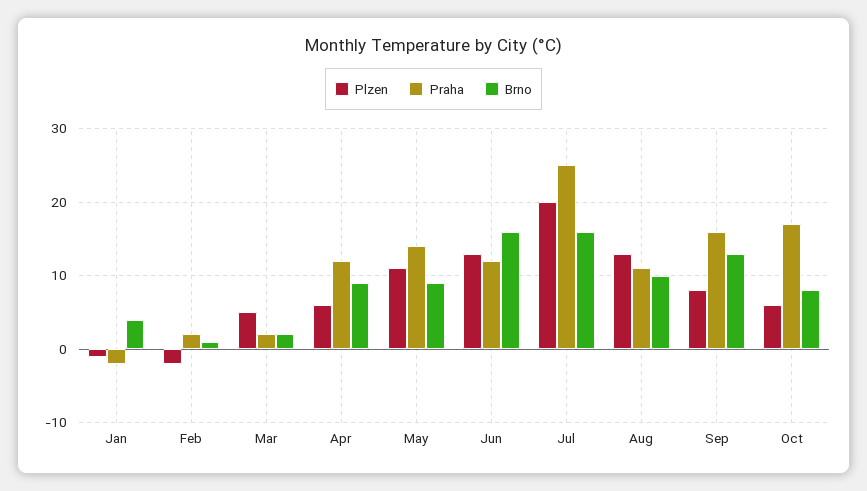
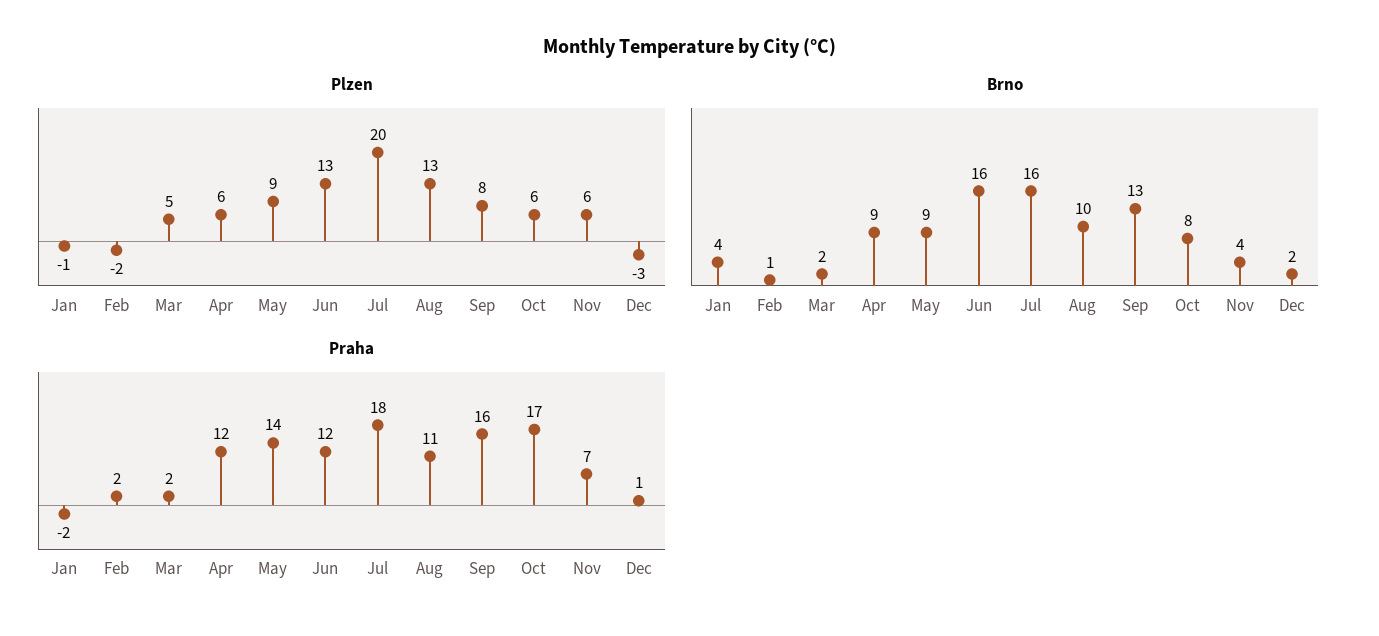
Plzen, May: 11 -> 9
Praha, Jul: 25 -> 18
Plzen, Nov: none -> 6
Plzen, Dec: none -> -3
Brno, Nov: none -> 4
Brno, Dec: none -> 2
Praha, Nov: none -> 7
Praha, Dec: none -> 1

